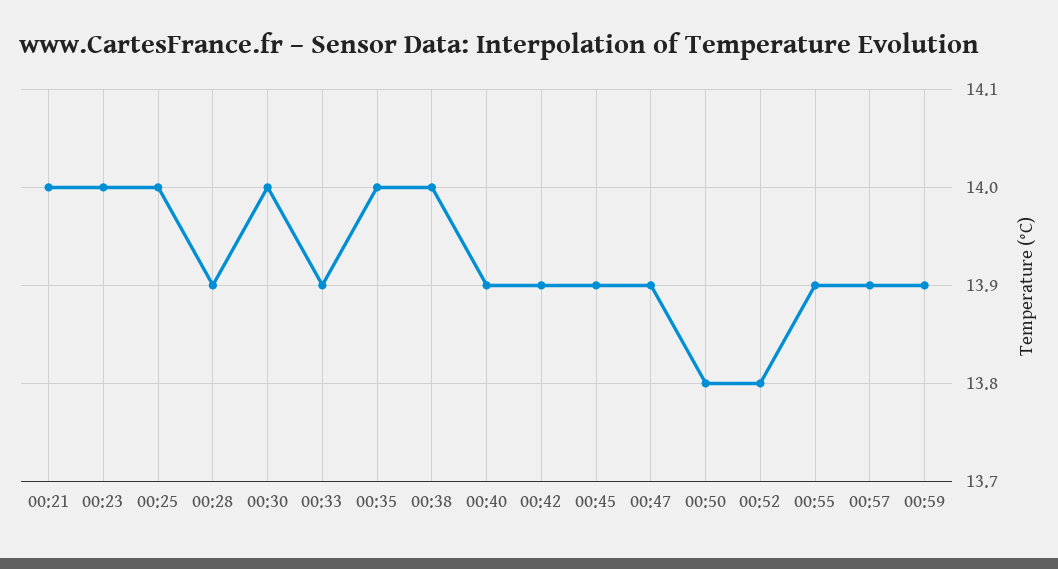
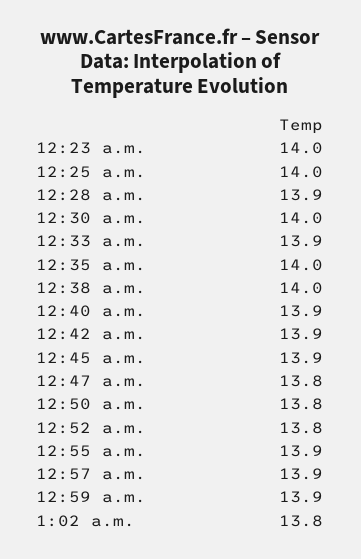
00:21: 14 -> none
00:47: 13.9 -> 13.8
1:02 a.m.: none -> 13.8

